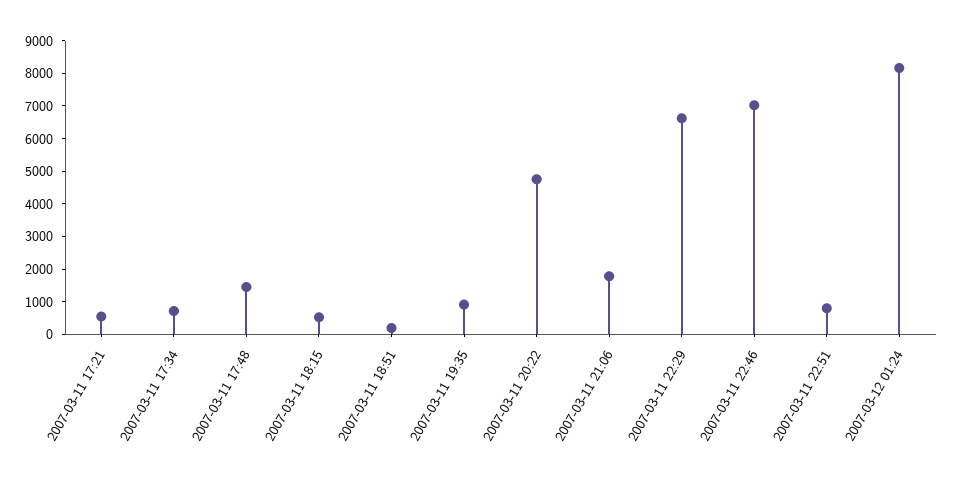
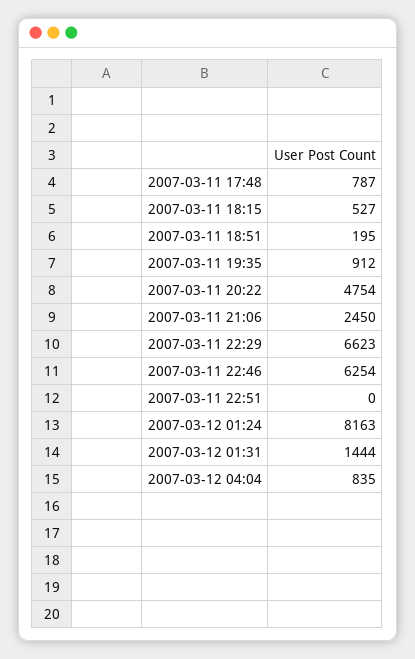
2007-03-11 17:21: 500 -> none
2007-03-11 17:34: 750 -> none
2007-03-11 17:48: 1500 -> 787
2007-03-11 21:06: 1750 -> 2450
2007-03-11 22:46: 7000 -> 6254
2007-03-11 22:51: 750 -> 0
2007-03-12 01:31: none -> 1444
2007-03-12 04:04: none -> 835

